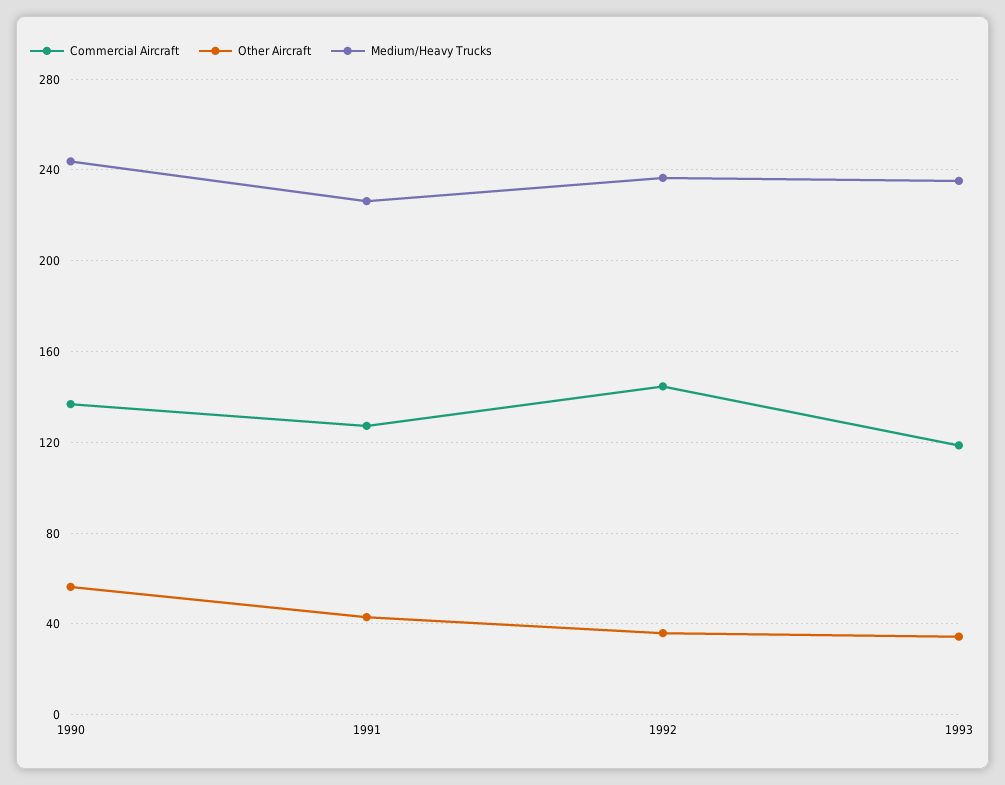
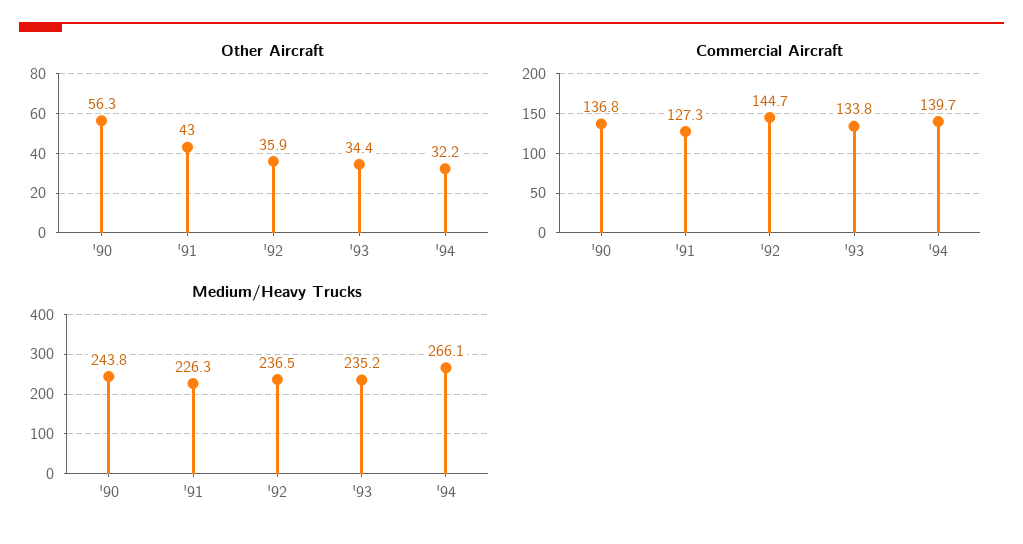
Commercial Aircraft, 1993: 120 -> 133.8
Other Aircraft, '94: none -> 32.2
Commercial Aircraft, '94: none -> 139.7
Medium/Heavy Trucks, '94: none -> 266.1

